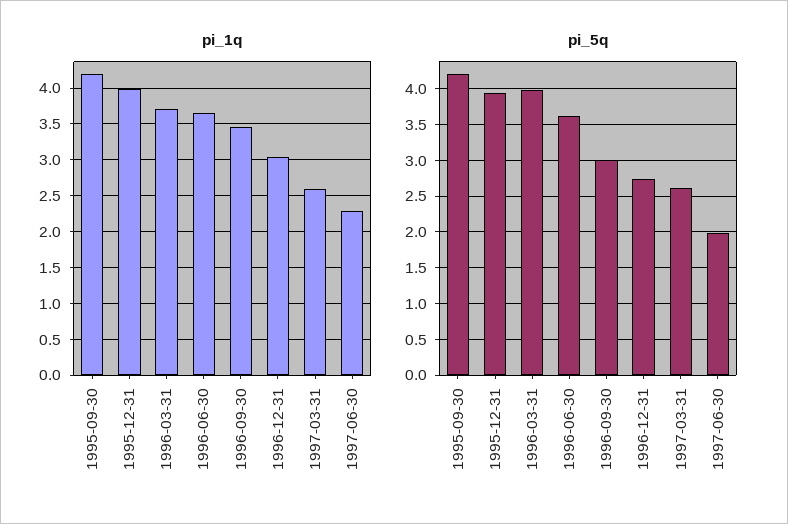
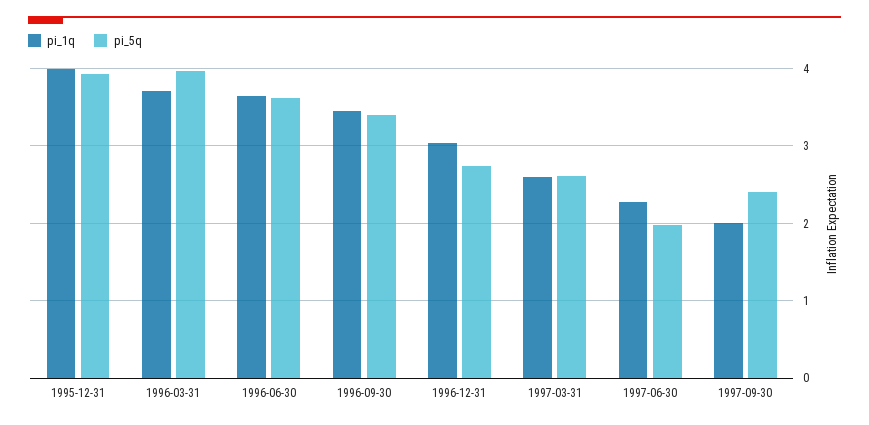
pi_1q, 1995-09-30: 4.2 -> none
pi_5q, 1995-09-30: 4.2 -> none
pi_5q, 1996-09-30: 3 -> 3.4
pi_1q, 1997-09-30: none -> 2
pi_5q, 1997-09-30: none -> 2.4

